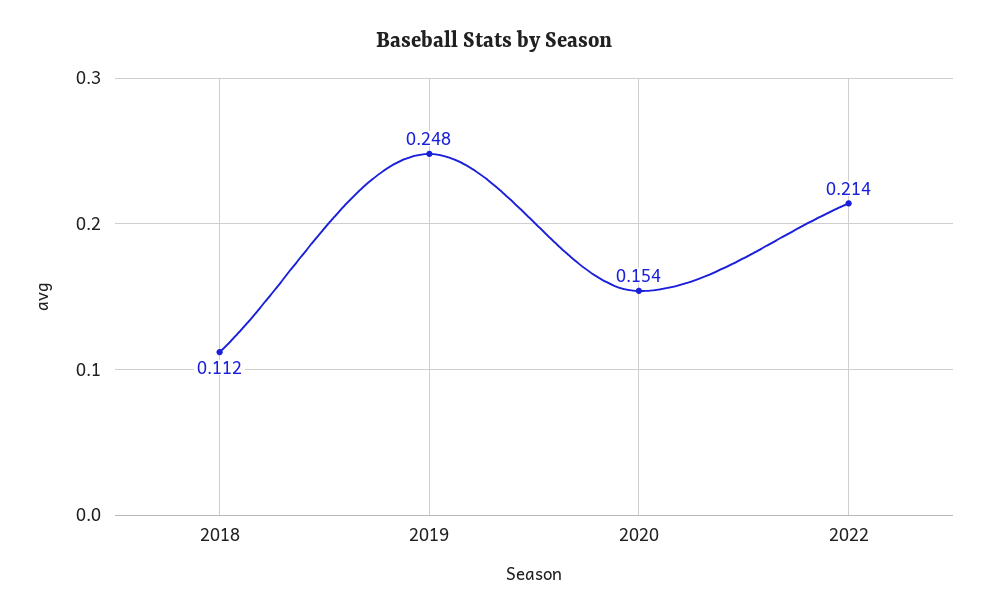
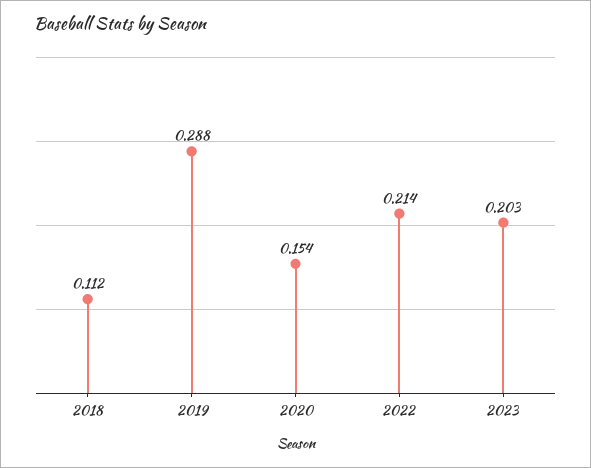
2019: 0.248 -> 0.288
2023: none -> 0.203

